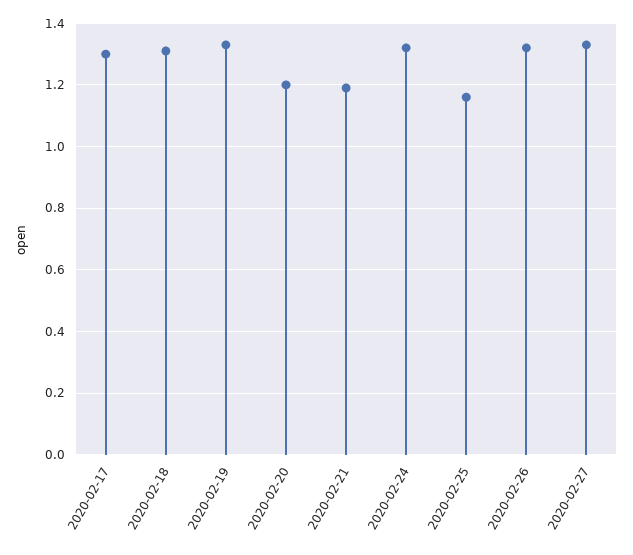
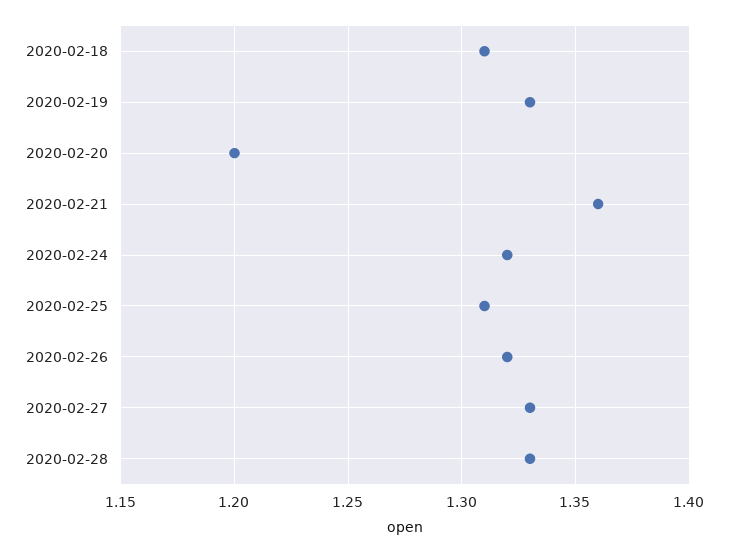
2020-02-17: 1.3 -> none
2020-02-21: 1.2 -> 1.36
2020-02-25: 1.15 -> 1.31
2020-02-28: none -> 1.33

